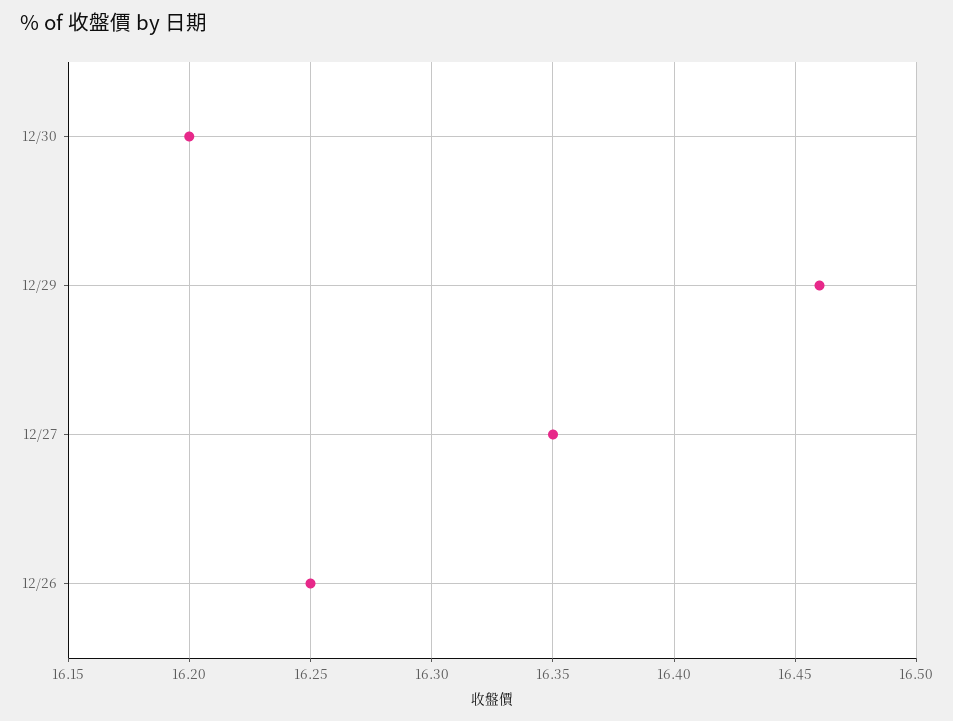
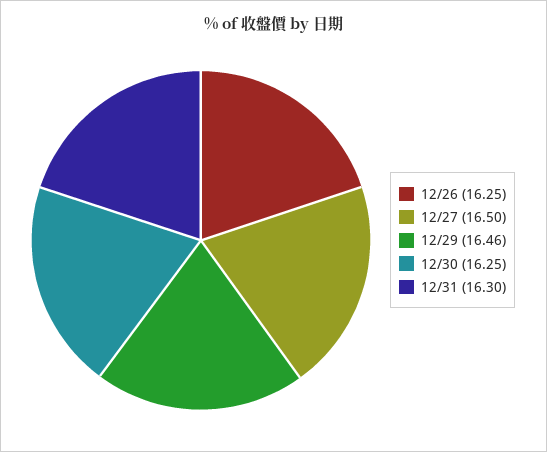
12/30: 16.2 -> 16.25
12/27: 16.35 -> 16.5
12/31: none -> 16.3

